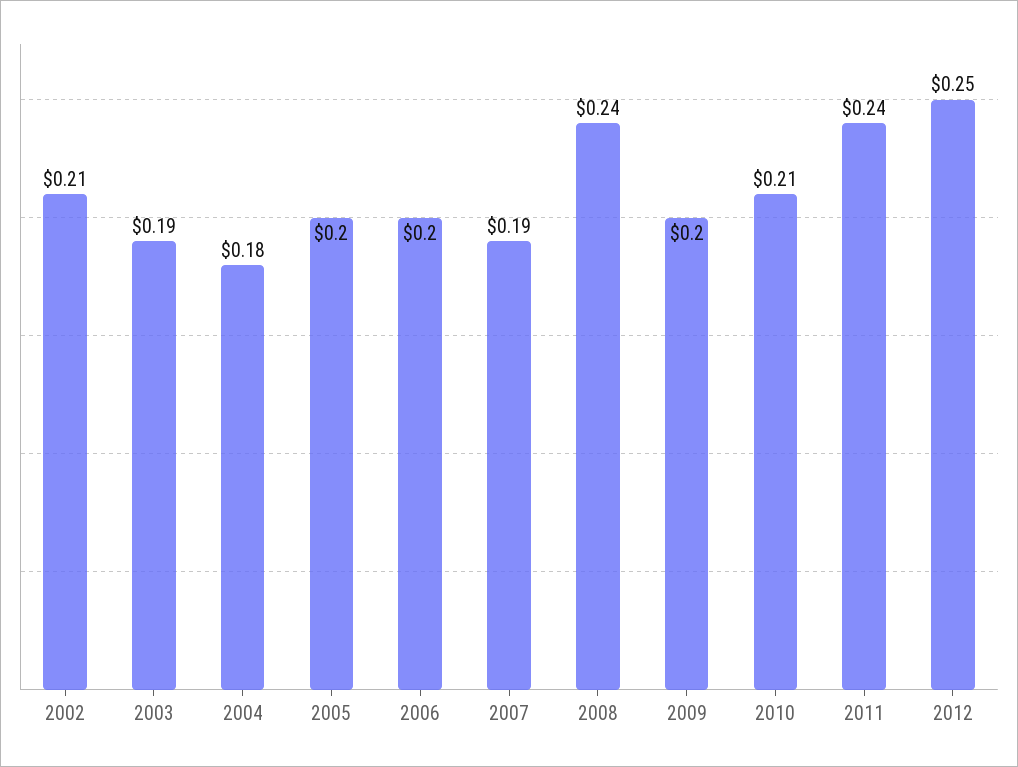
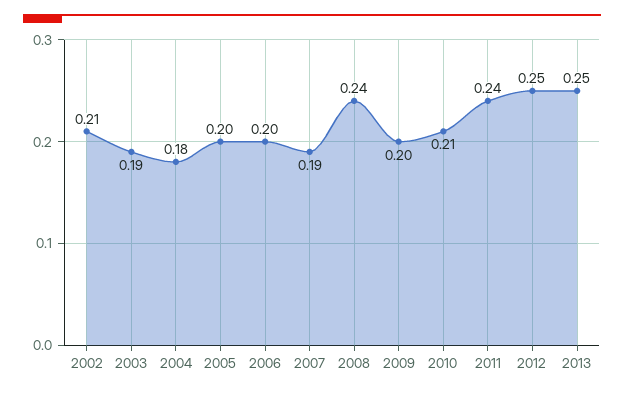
2013: none -> 0.25

